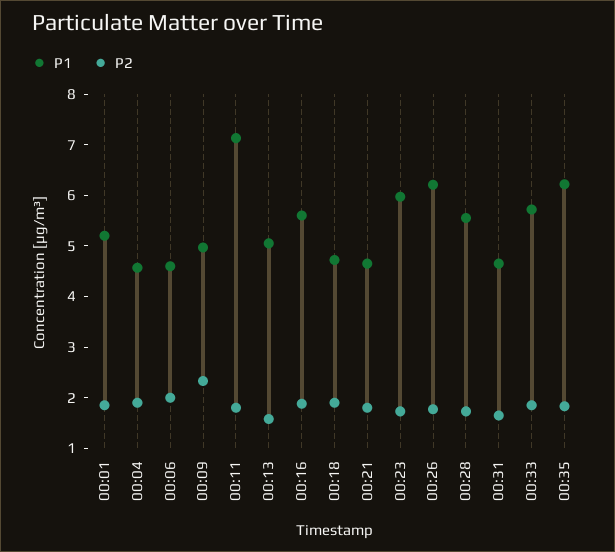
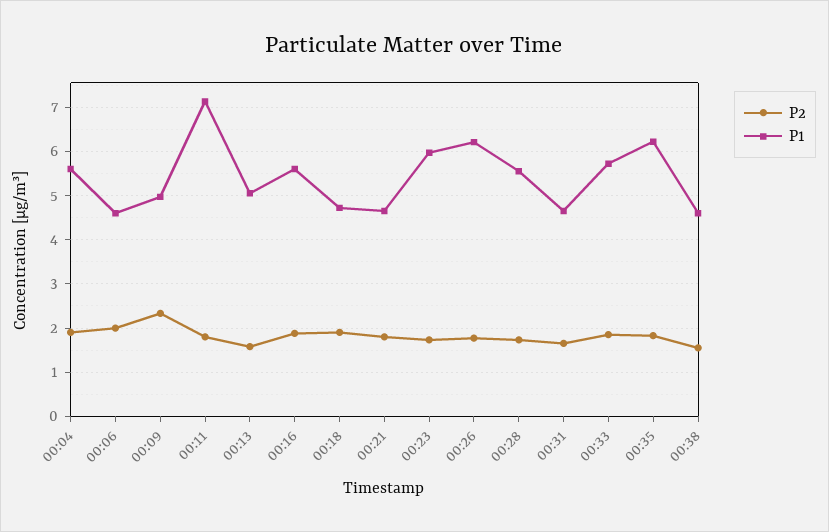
P1, 00:01: 5.2 -> none
P2, 00:01: 1.8 -> none
P1, 00:04: 4.6 -> 5.6
P2, 00:38: none -> 1.6
P1, 00:38: none -> 4.6

